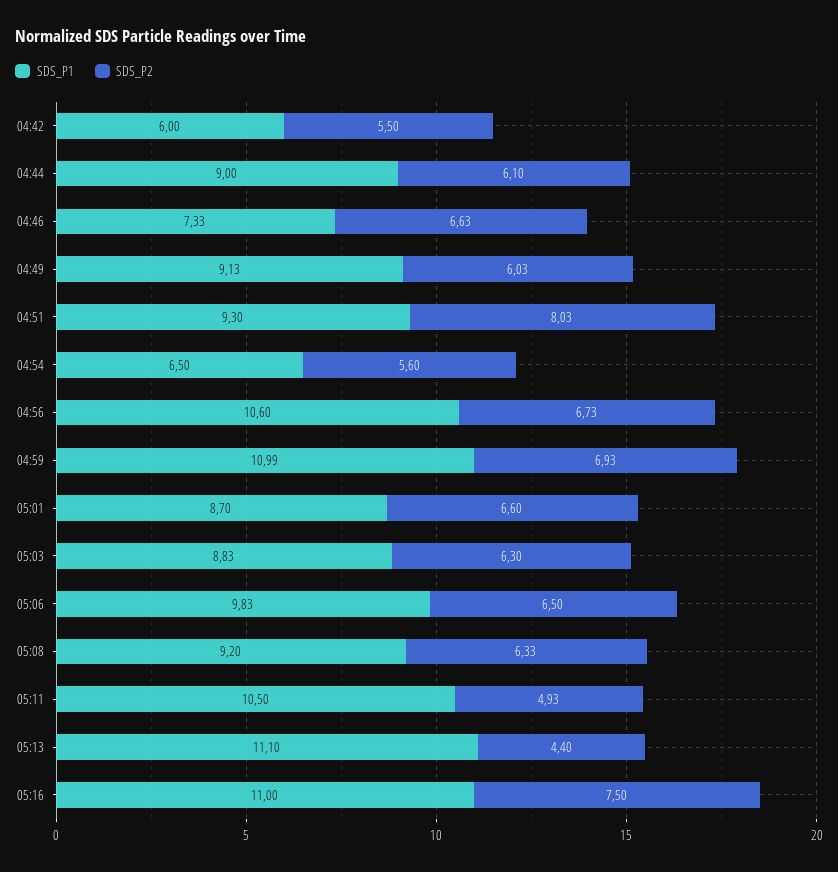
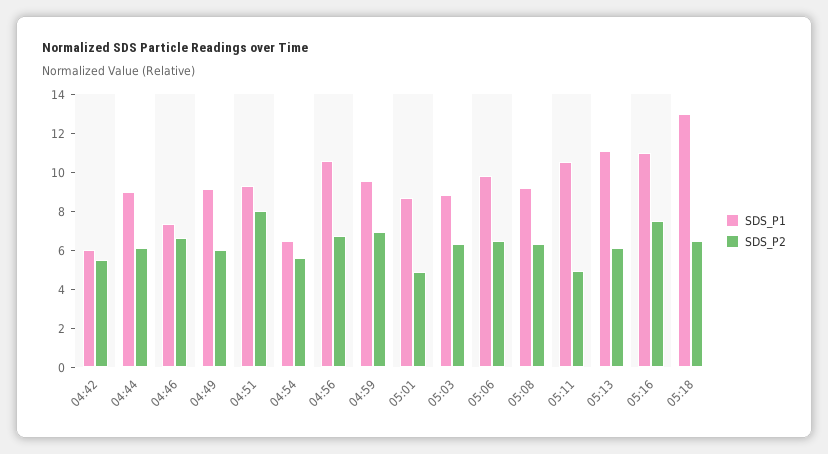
SDS_P1, 04:59: 10.99 -> 9.5
SDS_P2, 05:01: 6.6 -> 5
SDS_P2, 05:13: 4.4 -> 6
SDS_P1, 05:18: none -> 13
SDS_P2, 05:18: none -> 6.5

